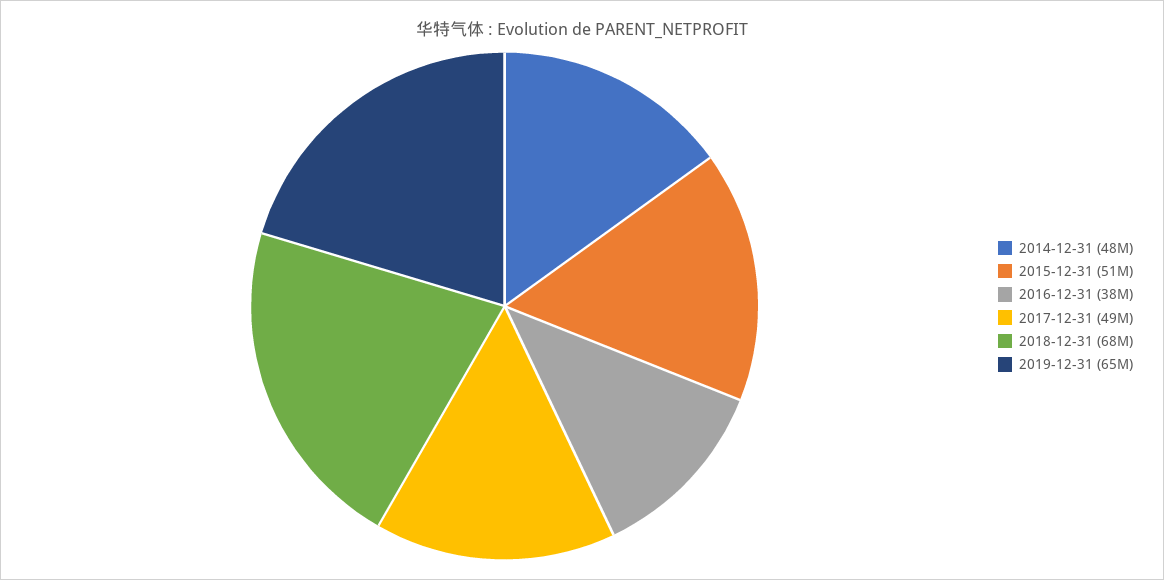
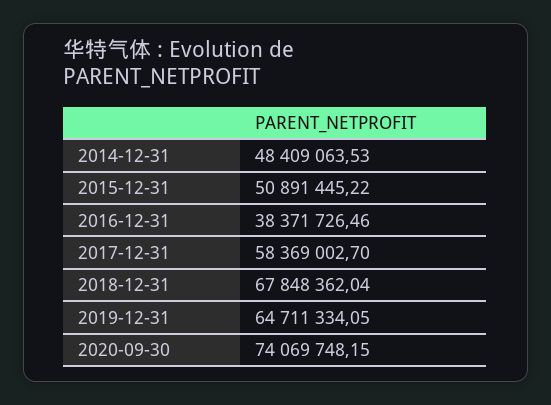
2017-12-31: 49000000 -> 58369002.7
2020-09-30: none -> 74069748.15

